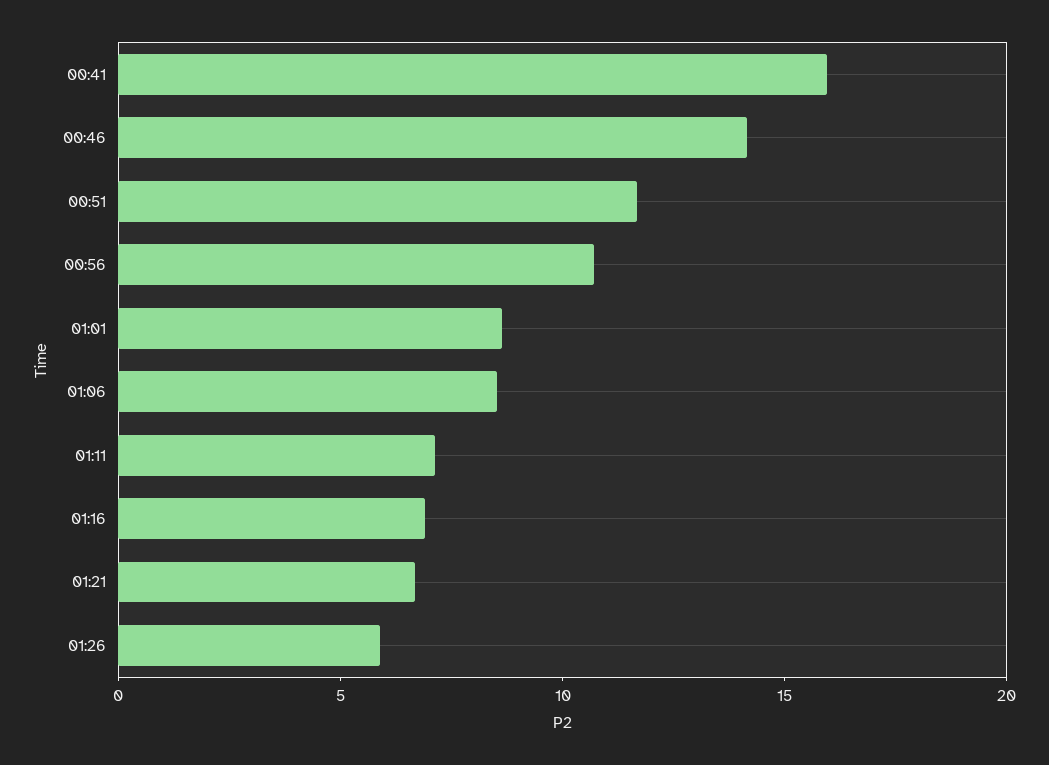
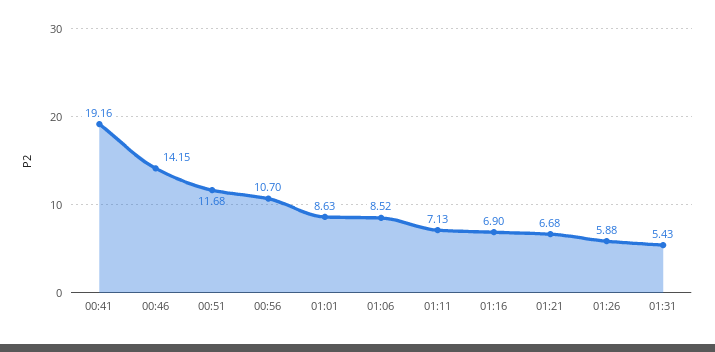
00:41: 16 -> 19.16
01:31: none -> 5.43

